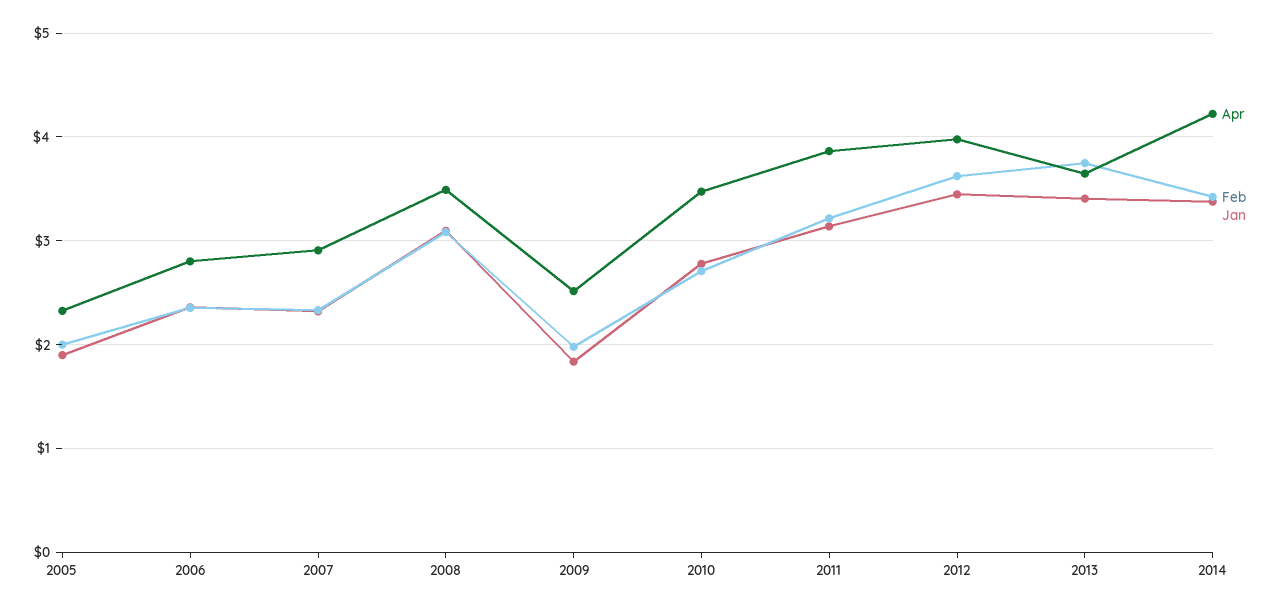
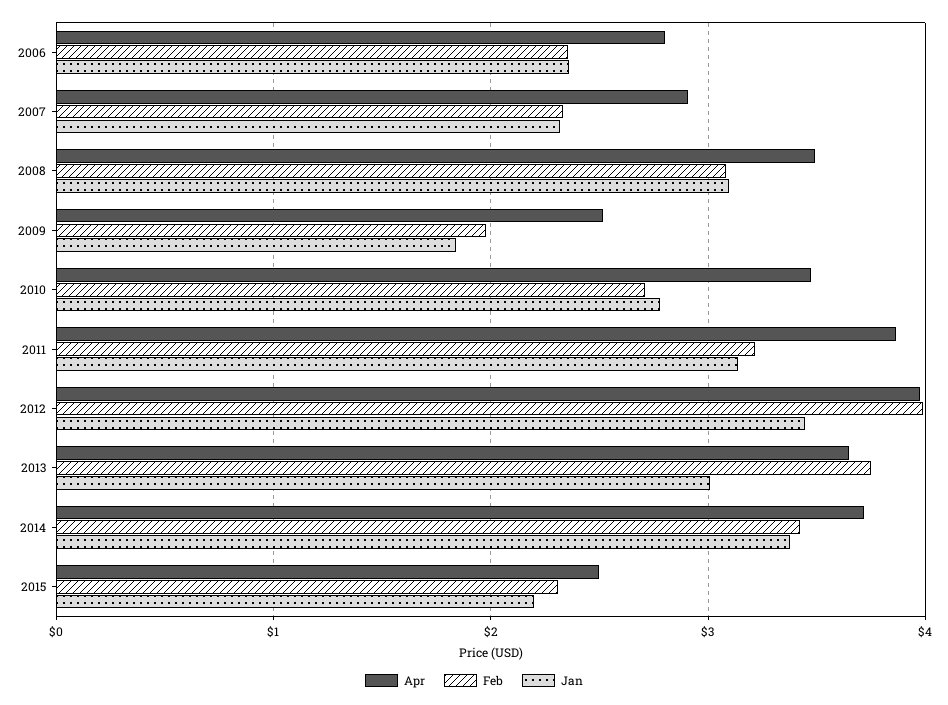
Apr, 2005: 2.3 -> none
Feb, 2005: 2 -> none
Jan, 2005: 1.9 -> none
Feb, 2012: 3.6 -> 4
Jan, 2013: 3.4 -> 3
Apr, 2014: 4.2 -> 3.7
Apr, 2015: none -> 2.5
Feb, 2015: none -> 2.3
Jan, 2015: none -> 2.2

